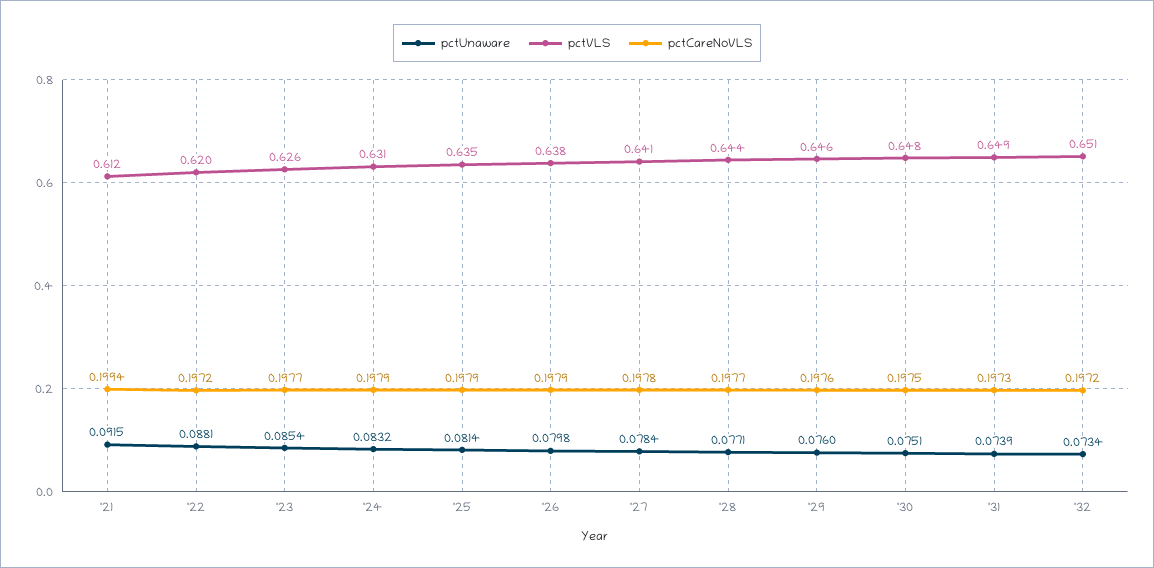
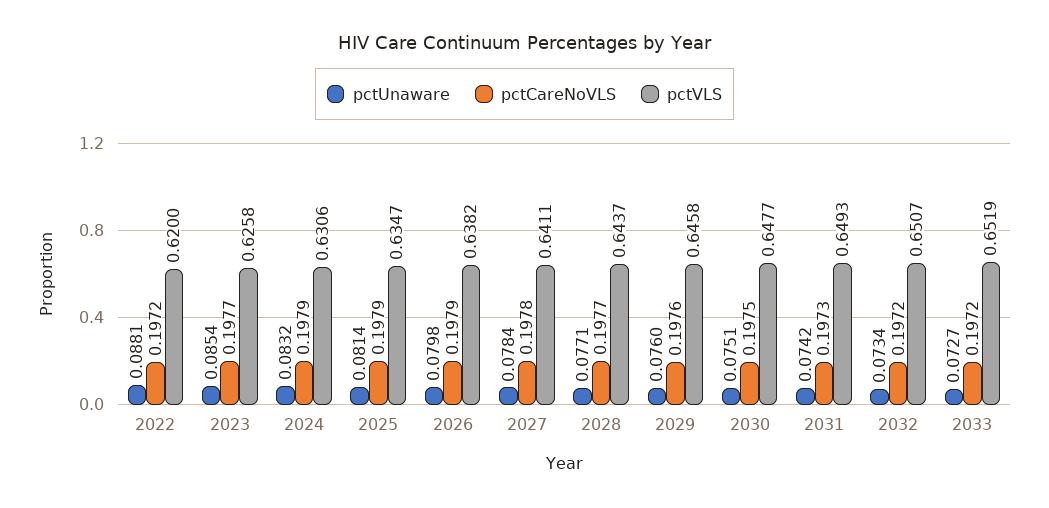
pctUnaware, '21: 0.0915 -> none
pctVLS, '21: 0.612 -> none
pctCareNoVLS, '21: 0.1994 -> none
pctUnaware, '31: 0.0739 -> 0.0742
pctUnaware, 2033: none -> 0.0727
pctCareNoVLS, 2033: none -> 0.1972
pctVLS, 2033: none -> 0.6519

